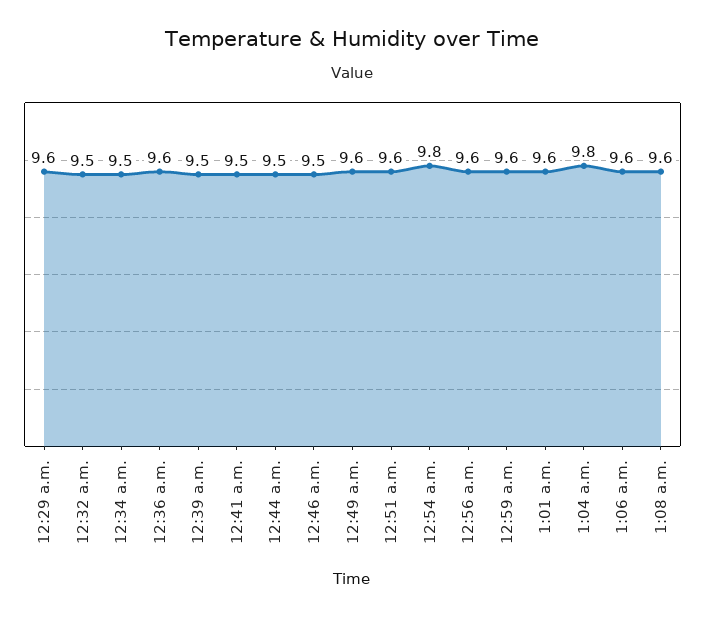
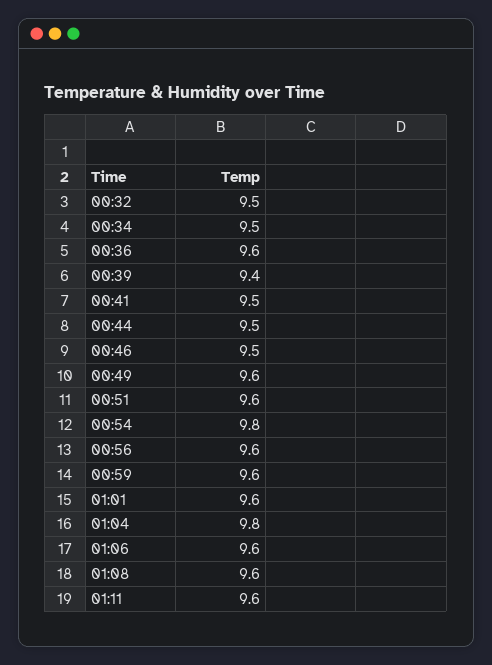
12:29 a.m.: 9.6 -> none
12:39 a.m.: 9.5 -> 9.4
01:11: none -> 9.6

